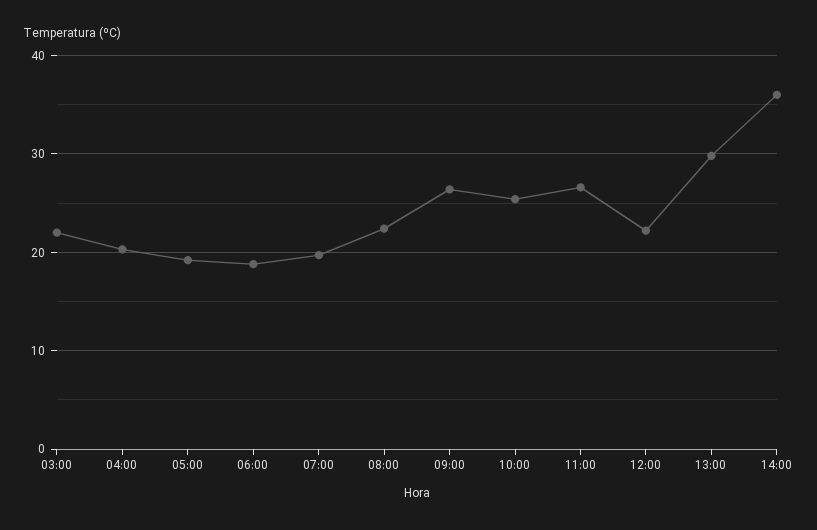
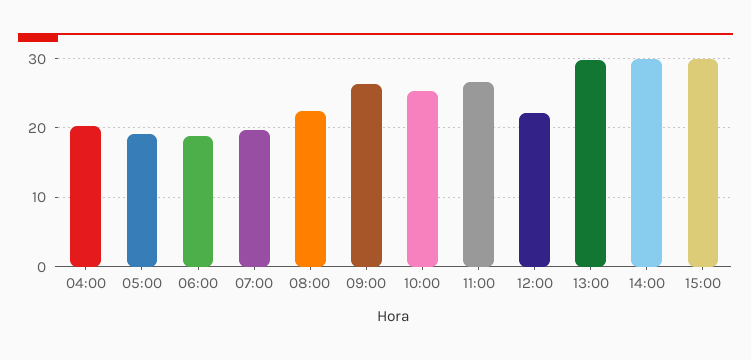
03:00: 22 -> none
14:00: 36 -> 30
15:00: none -> 30

